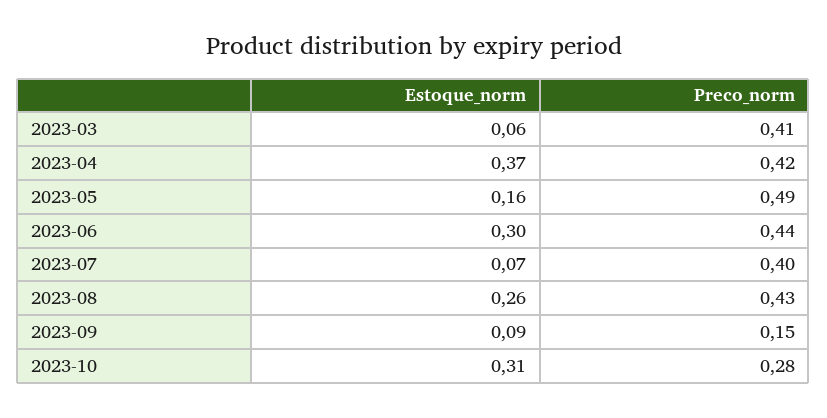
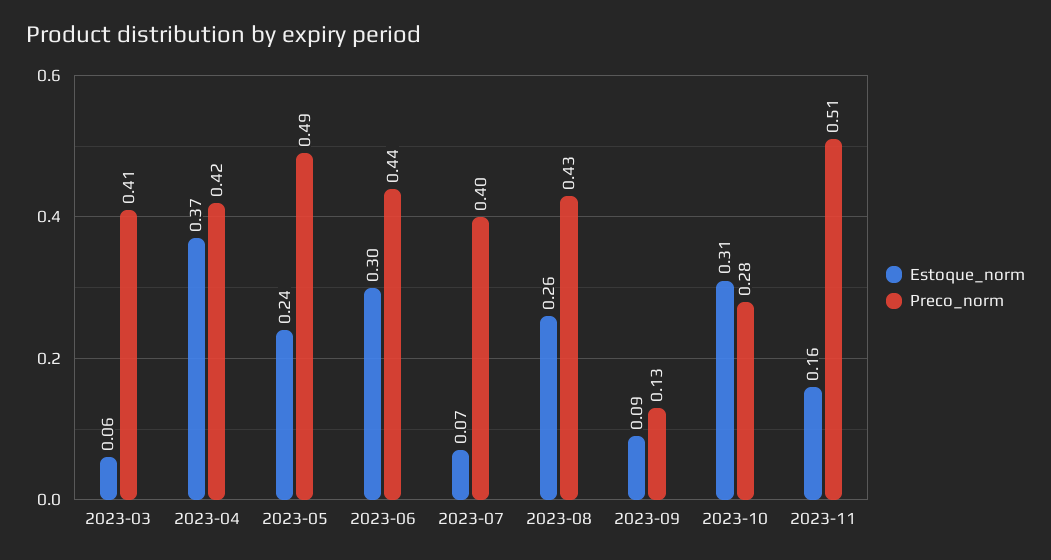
Estoque_norm, 2023-05: 0.16 -> 0.24
Preco_norm, 2023-09: 0.15 -> 0.13
Estoque_norm, 2023-11: none -> 0.16
Preco_norm, 2023-11: none -> 0.51

